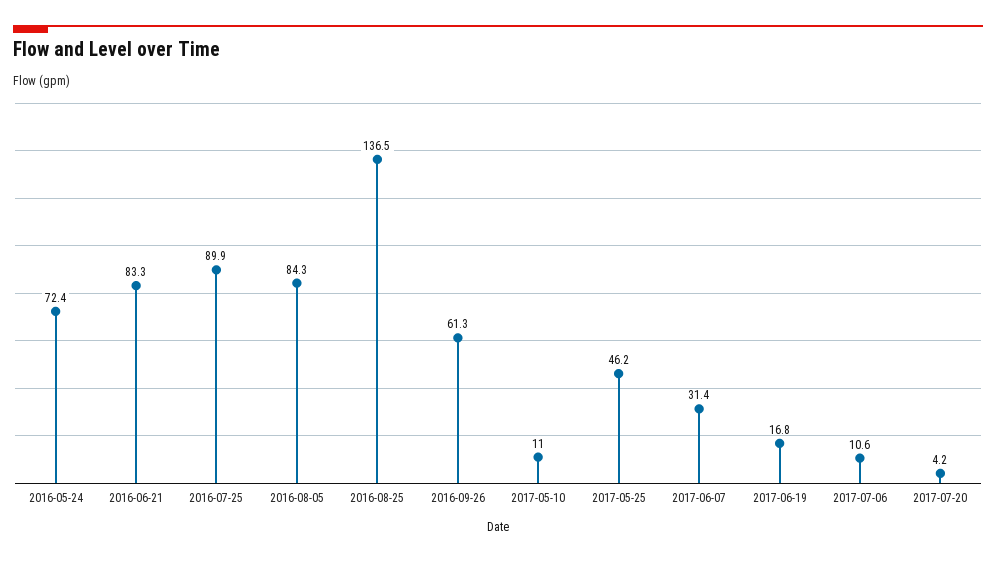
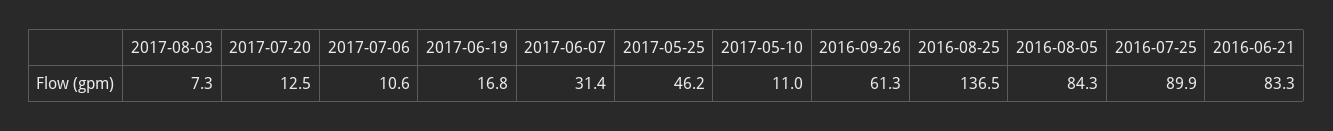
2016-05-24: 72.4 -> none
2017-07-20: 4.2 -> 12.5
2017-08-03: none -> 7.3

